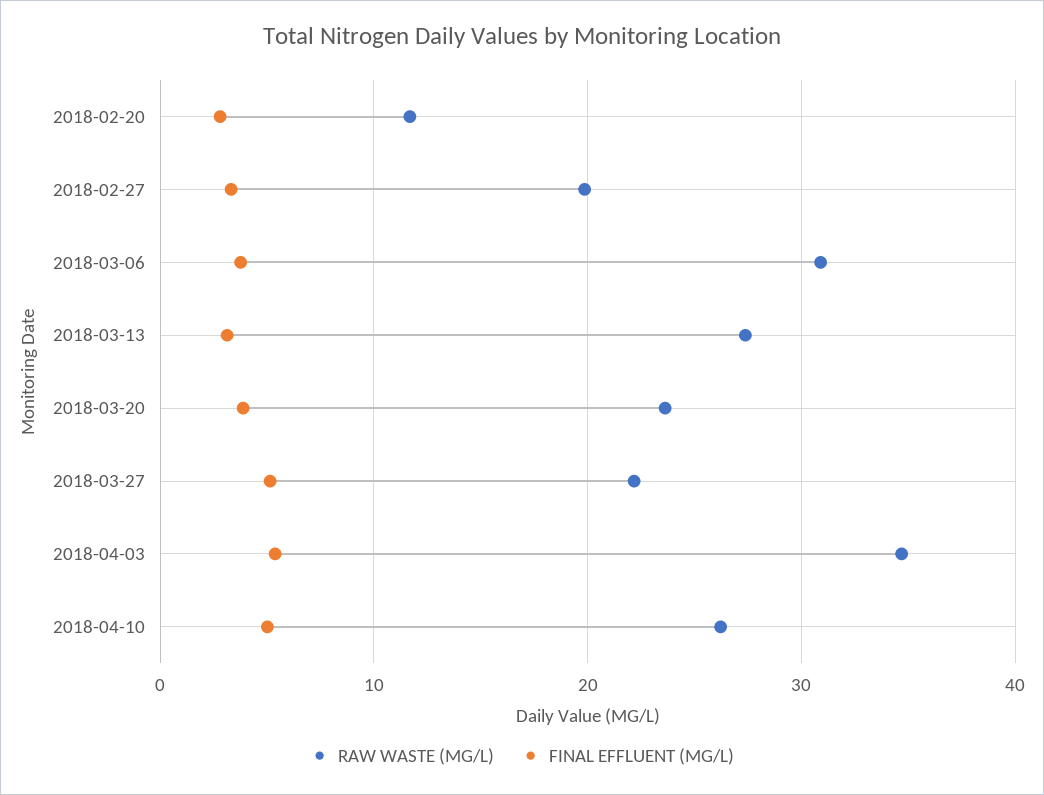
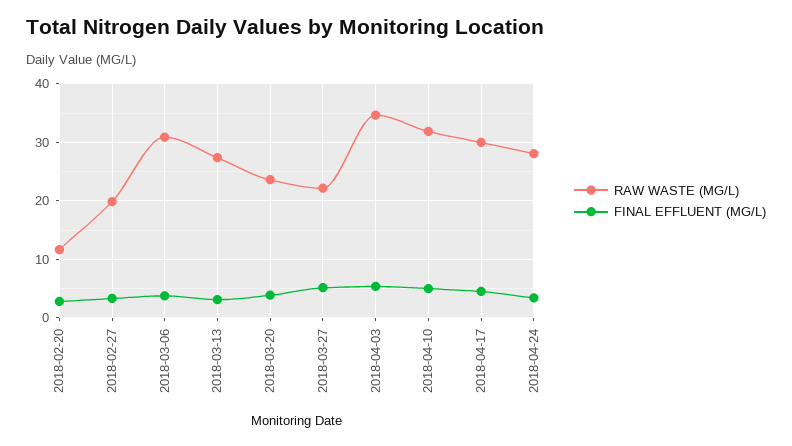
RAW WASTE (MG/L), 2018-04-10: 26 -> 32
RAW WASTE (MG/L), 2018-04-17: none -> 30
FINAL EFFLUENT (MG/L), 2018-04-17: none -> 4
RAW WASTE (MG/L), 2018-04-24: none -> 28
FINAL EFFLUENT (MG/L), 2018-04-24: none -> 4

